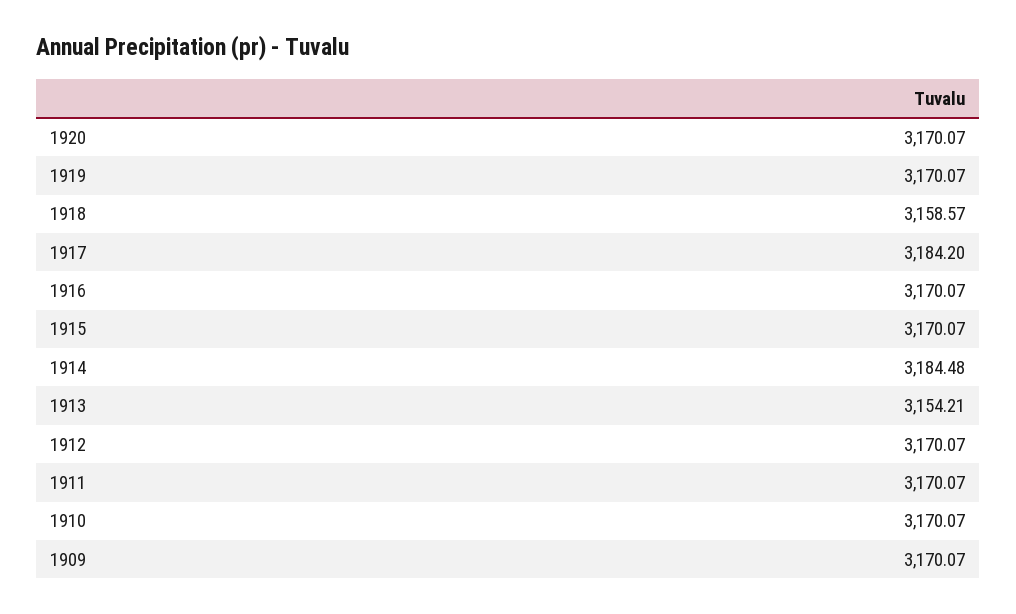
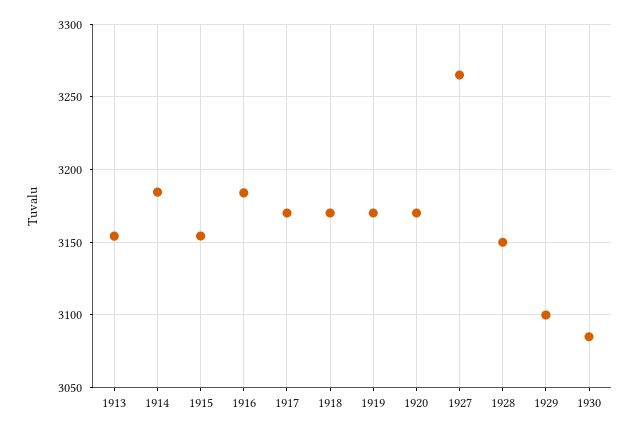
1918: 3158.57 -> 3170
1917: 3184.2 -> 3170
1916: 3170.07 -> 3185
1915: 3170.07 -> 3155
1912: 3170.07 -> none
1911: 3170.07 -> none
1910: 3170.07 -> none
1909: 3170.07 -> none
1927: none -> 3265
1928: none -> 3150
1929: none -> 3100
1930: none -> 3085

